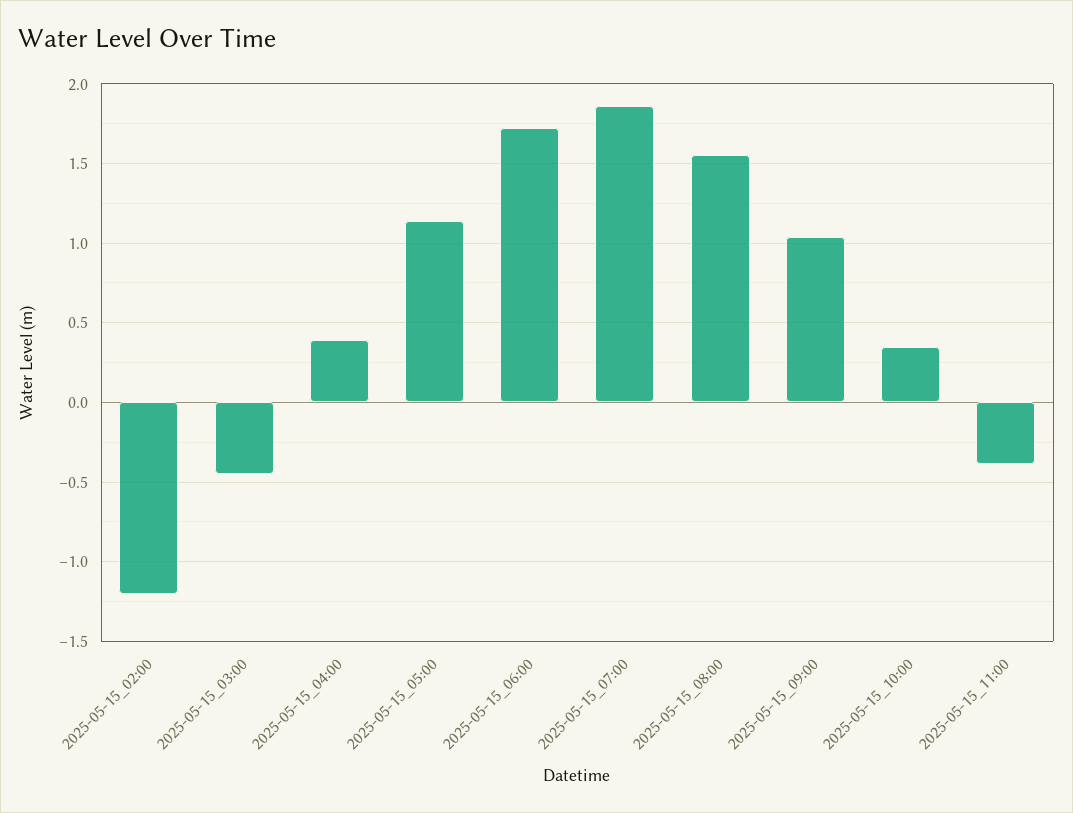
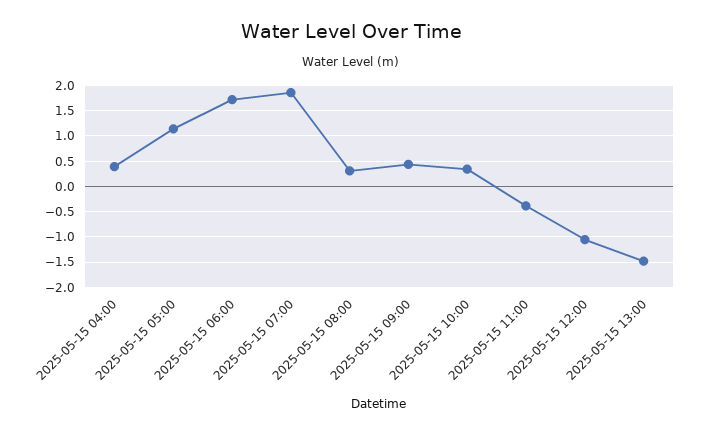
2025-05-15_02:00: -1.2 -> none
2025-05-15_03:00: -0.45 -> none
2025-05-15_08:00: 1.55 -> 0.25
2025-05-15_09:00: 1.05 -> 0.5
2025-05-15 12:00: none -> -1
2025-05-15 13:00: none -> -1.5

